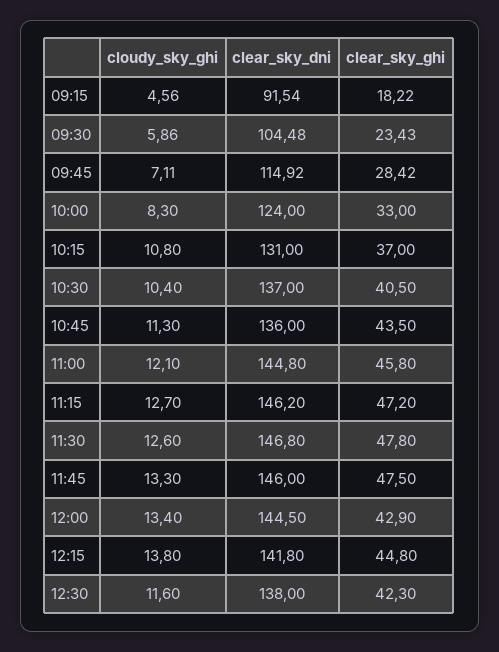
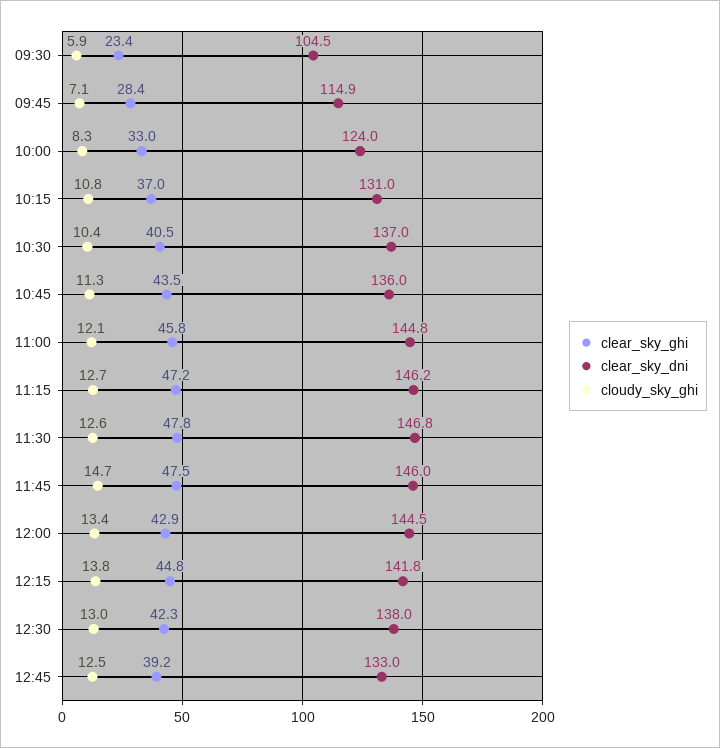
cloudy_sky_ghi, 09:15: 4.56 -> none
clear_sky_dni, 09:15: 91.54 -> none
clear_sky_ghi, 09:15: 18.22 -> none
cloudy_sky_ghi, 11:45: 13.3 -> 14.7
cloudy_sky_ghi, 12:30: 11.6 -> 13
clear_sky_ghi, 12:45: none -> 39.2
clear_sky_dni, 12:45: none -> 133
cloudy_sky_ghi, 12:45: none -> 12.5

